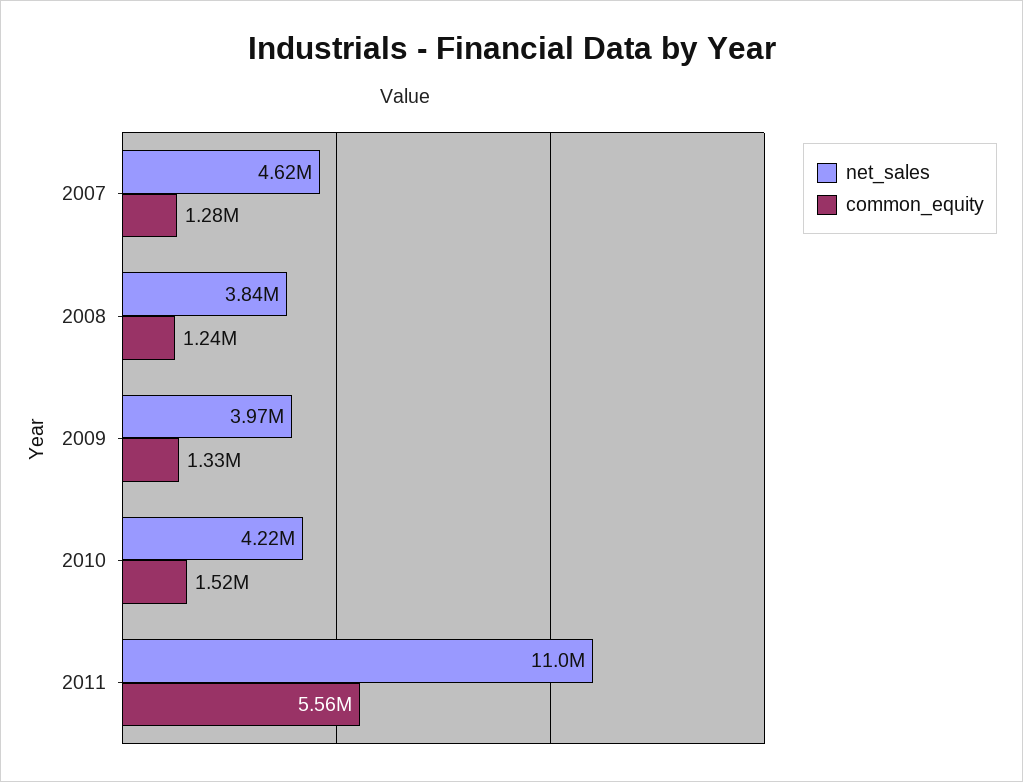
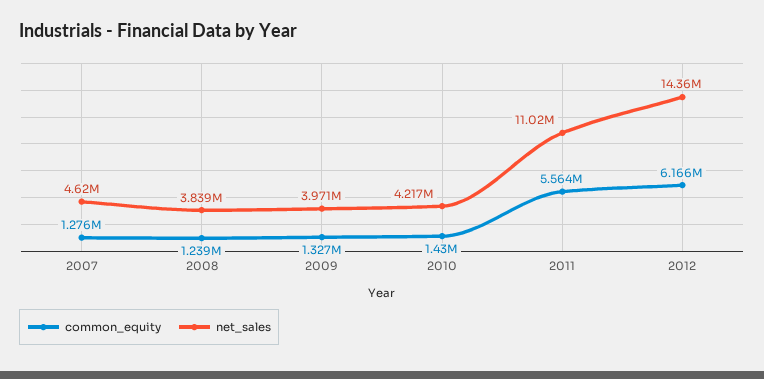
common_equity, 2010: 1520000 -> 1430000
common_equity, 2012: none -> 6166000
net_sales, 2012: none -> 14360000

